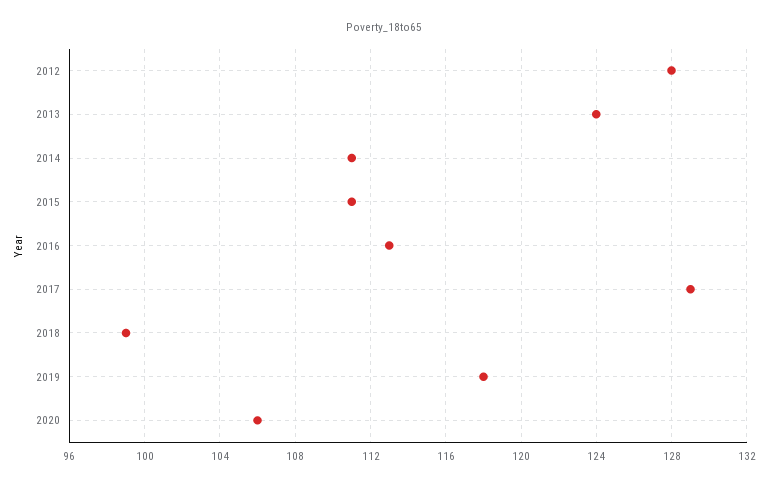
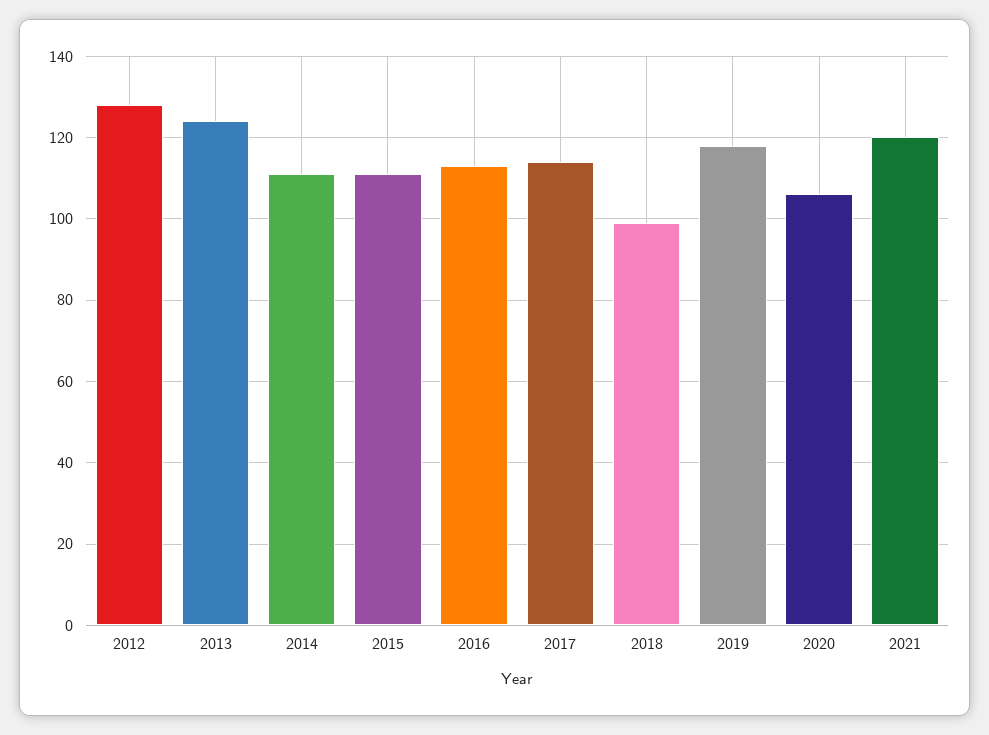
2017: 129 -> 115
2021: none -> 120

